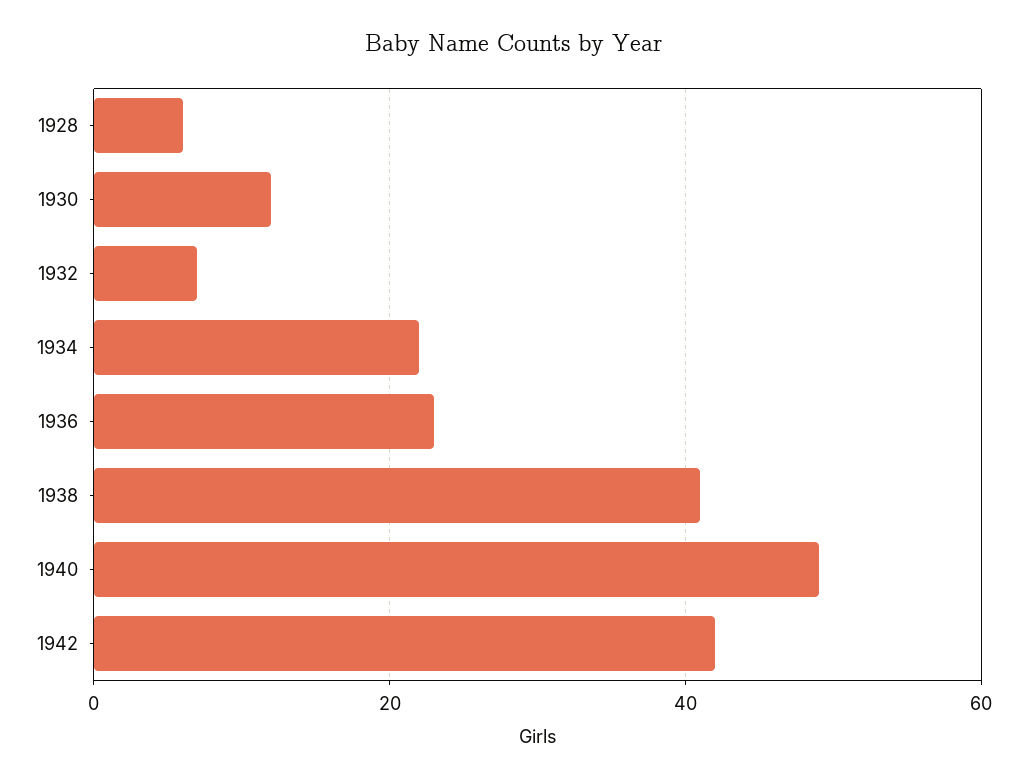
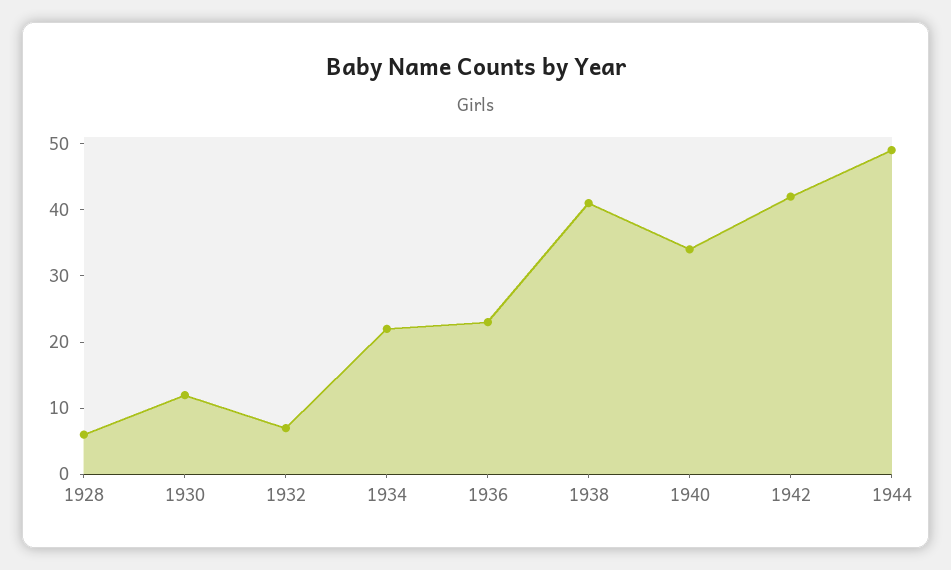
1940: 50 -> 35
1944: none -> 50

